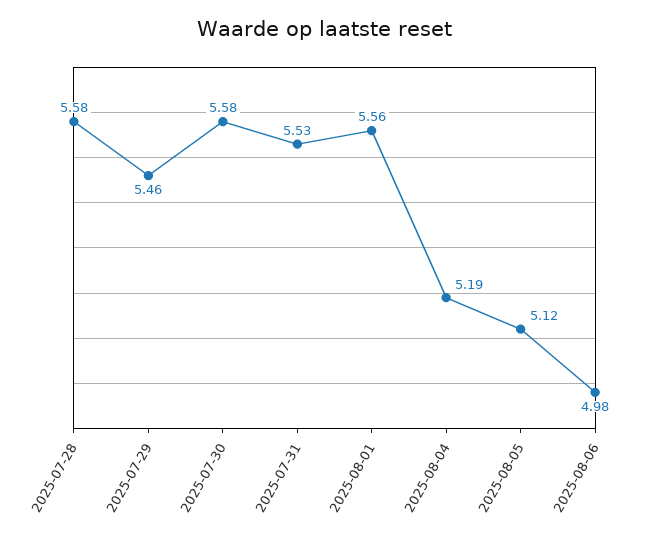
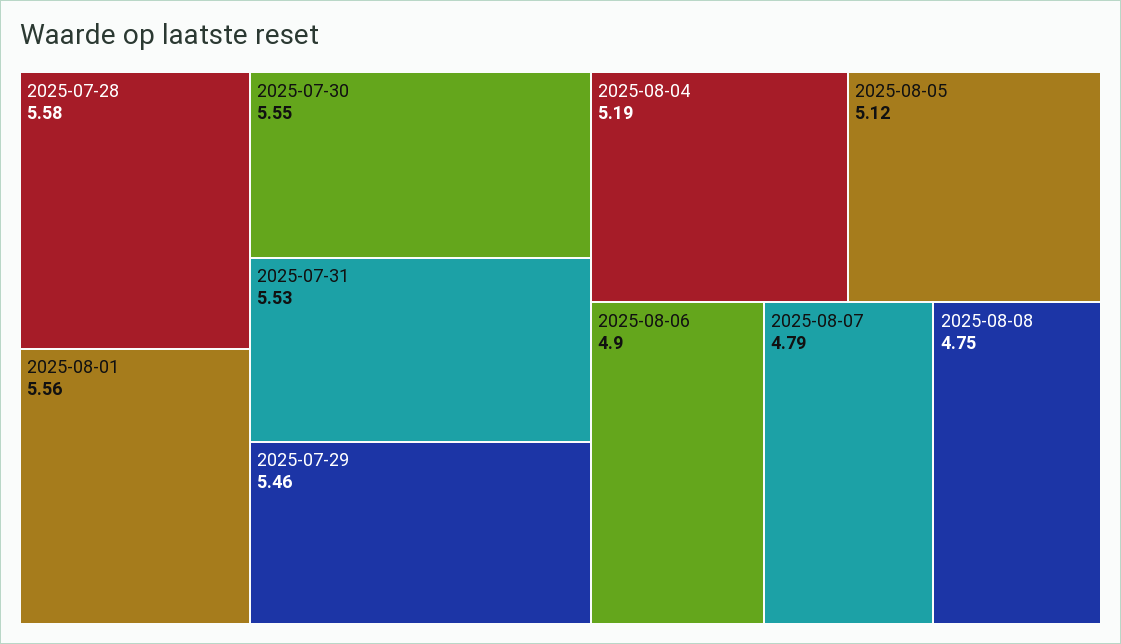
2025-07-30: 5.58 -> 5.55
2025-08-06: 4.98 -> 4.9
2025-08-07: none -> 4.79
2025-08-08: none -> 4.75

